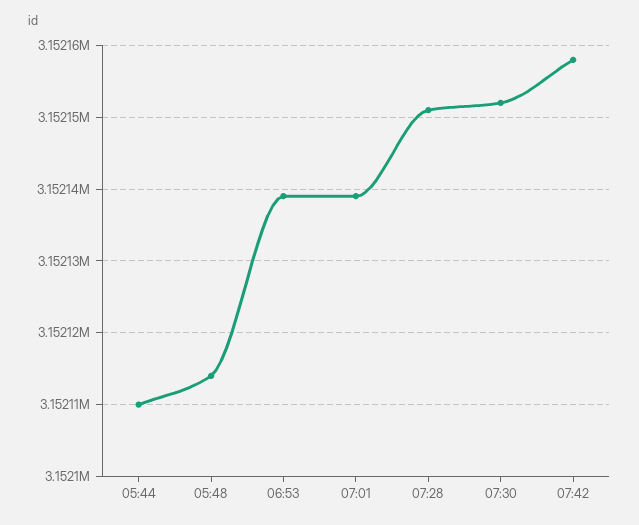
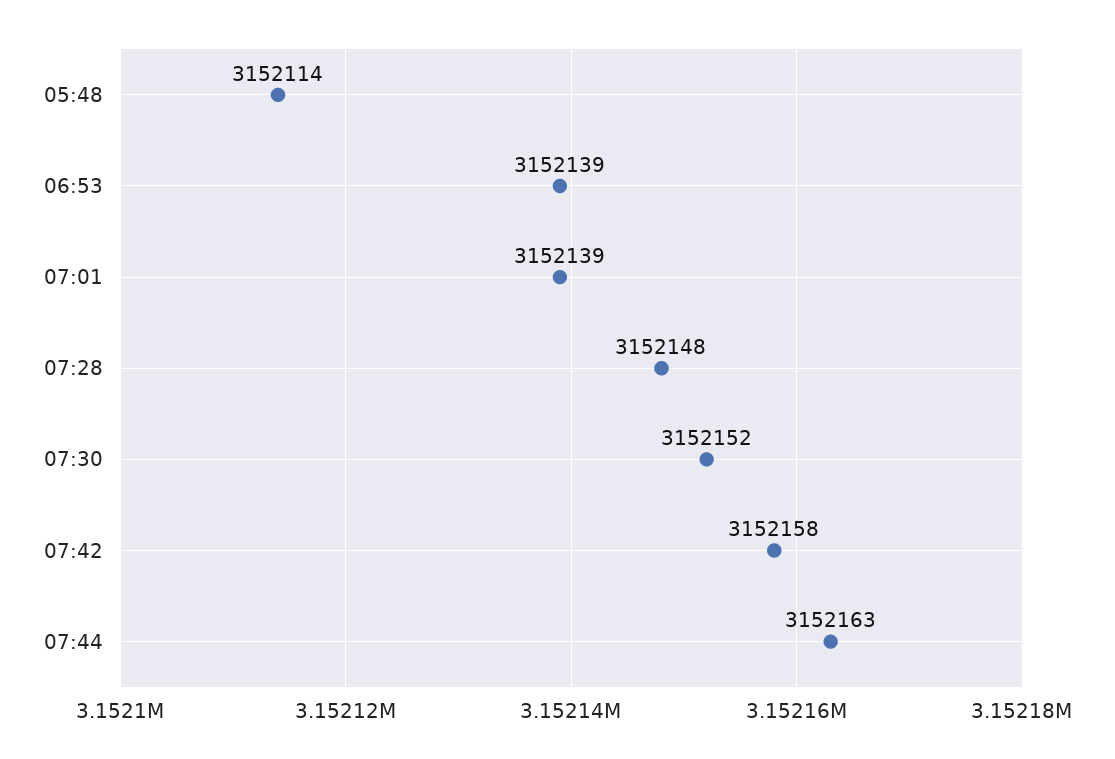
05:44: 3152110 -> none
07:28: 3152151 -> 3152148
07:44: none -> 3152163

